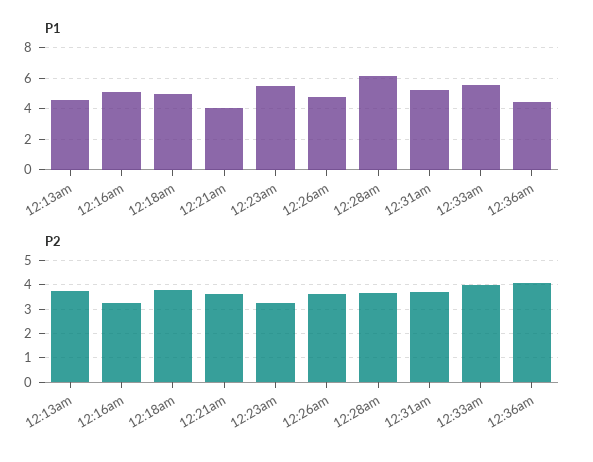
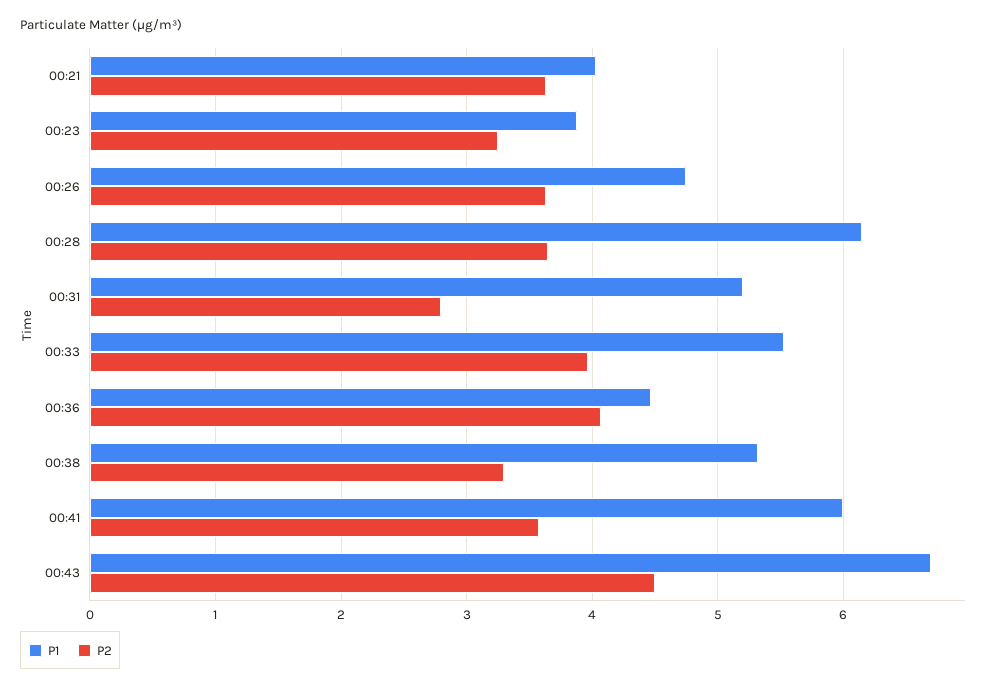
P1, 12:13am: 4.5 -> none
P1, 12:16am: 5 -> none
P1, 12:18am: 5 -> none
P1, 12:23am: 5.5 -> 3.9
P2, 12:13am: 3.75 -> none
P2, 12:16am: 3.25 -> none
P2, 12:18am: 3.75 -> none
P2, 12:31am: 3.75 -> 2.8
P1, 00:38: none -> 5.3
P2, 00:38: none -> 3.3
P1, 00:41: none -> 6
P2, 00:41: none -> 3.6
P1, 00:43: none -> 6.7
P2, 00:43: none -> 4.5

